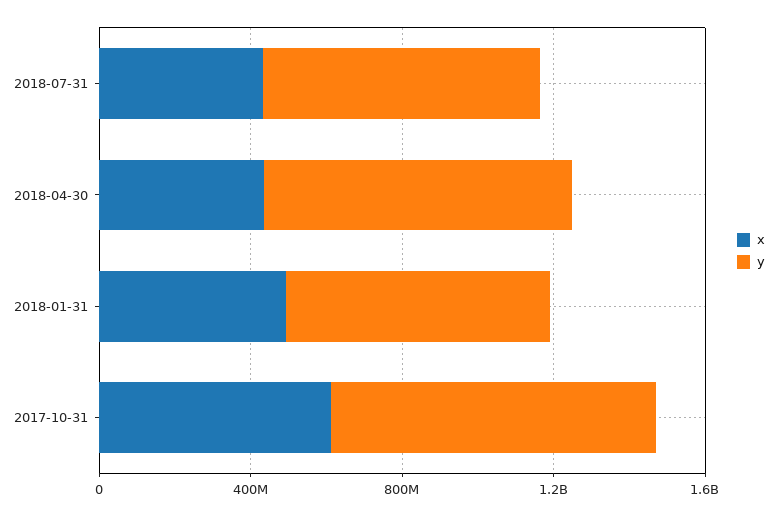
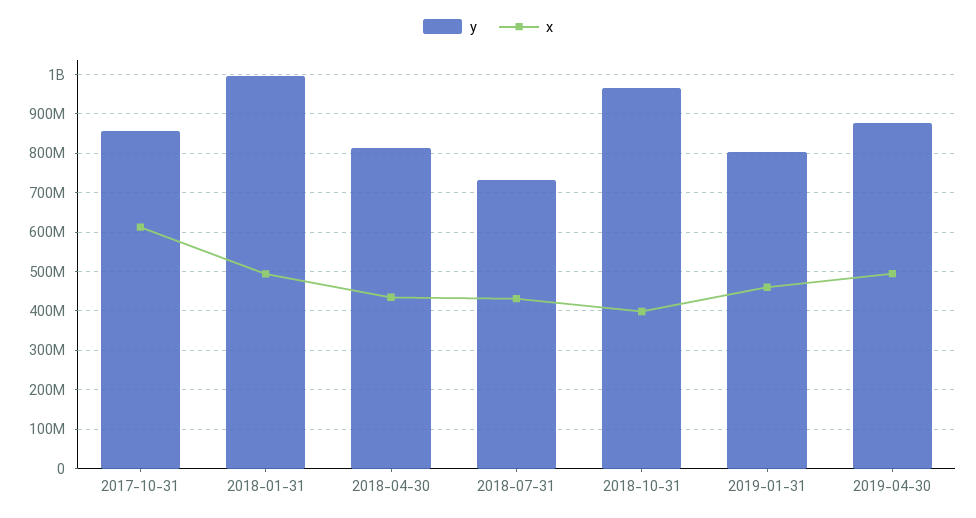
y, 2018-01-31: 700000000 -> 1000000000
y, 2018-10-31: none -> 960000000
x, 2018-10-31: none -> 400000000
y, 2019-01-31: none -> 800000000
x, 2019-01-31: none -> 460000000
y, 2019-04-30: none -> 880000000
x, 2019-04-30: none -> 500000000

